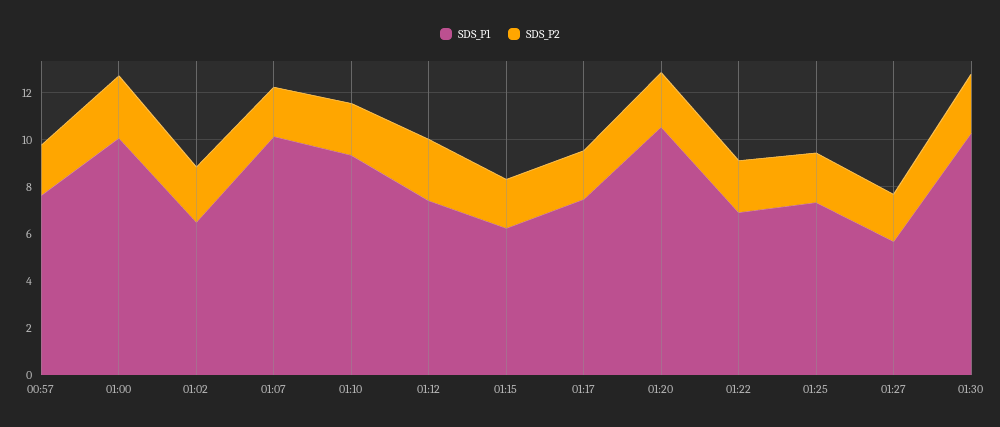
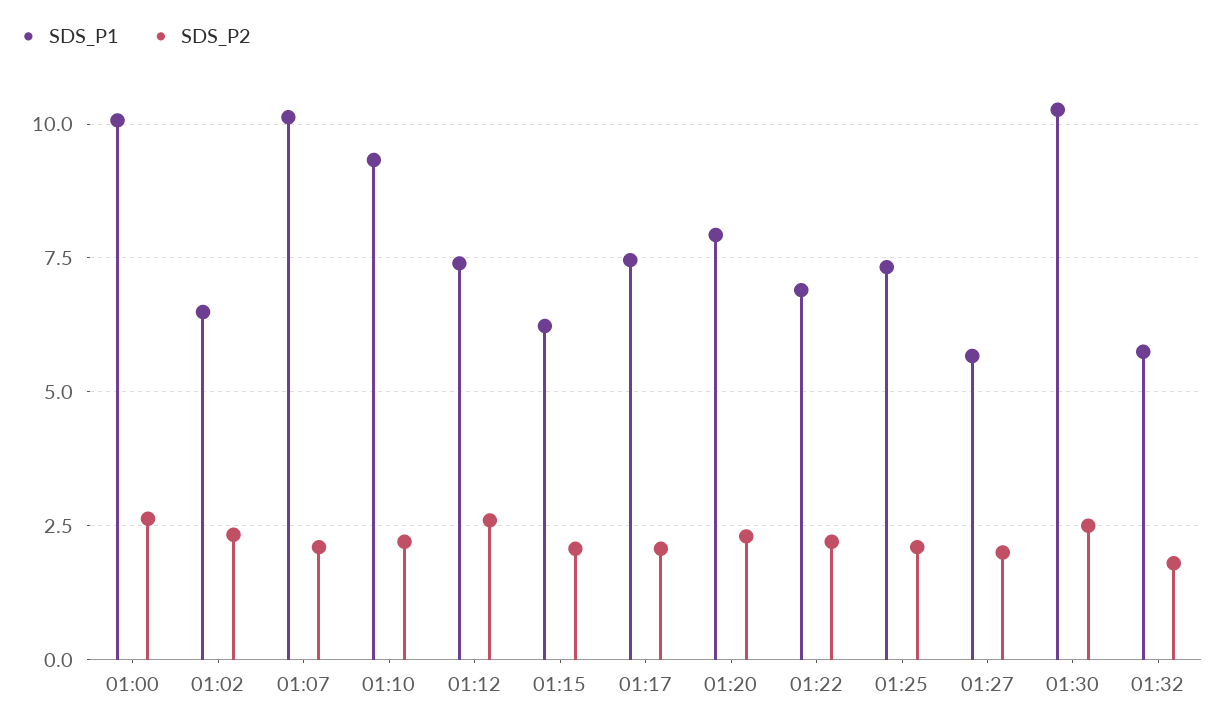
SDS_P1, 00:57: 7.5 -> none
SDS_P2, 00:57: 2 -> none
SDS_P1, 01:20: 10.5 -> 8
SDS_P1, 01:32: none -> 5.75
SDS_P2, 01:32: none -> 1.75

